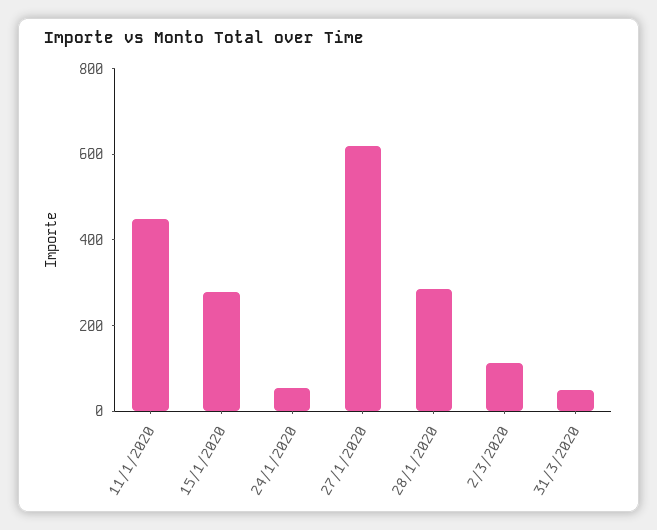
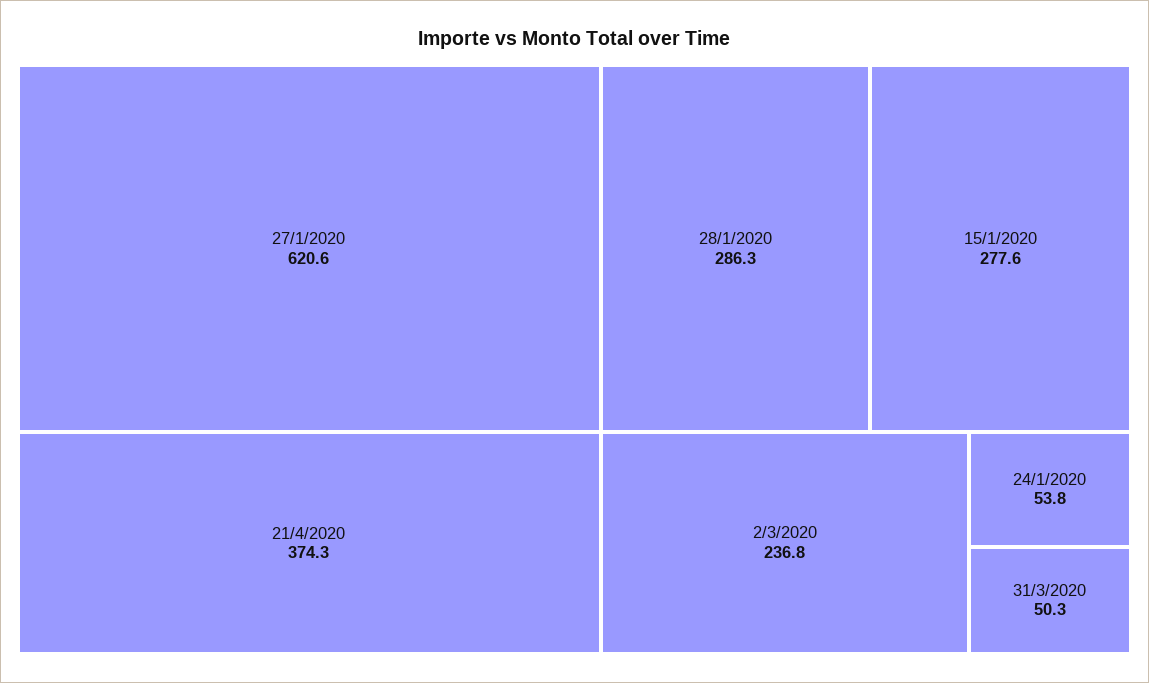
11/1/2020: 450 -> none
2/3/2020: 100 -> 236.8
21/4/2020: none -> 374.3

